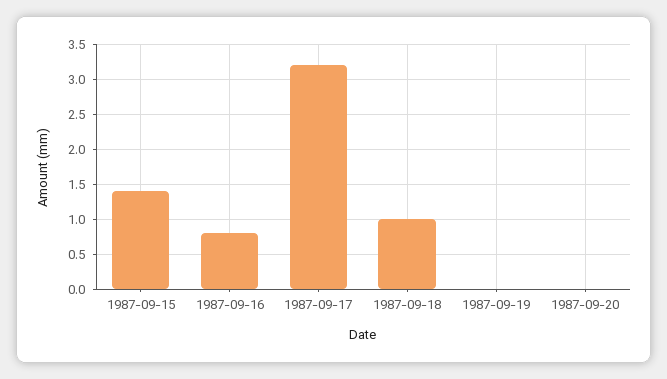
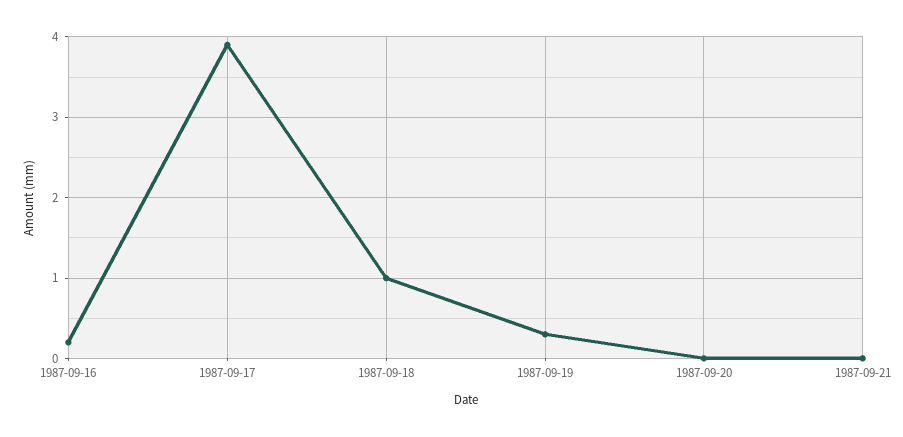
1987-09-15: 1.4 -> none
1987-09-16: 0.8 -> 0.2
1987-09-17: 3.2 -> 3.9
1987-09-19: 0 -> 0.3
1987-09-21: none -> 0

